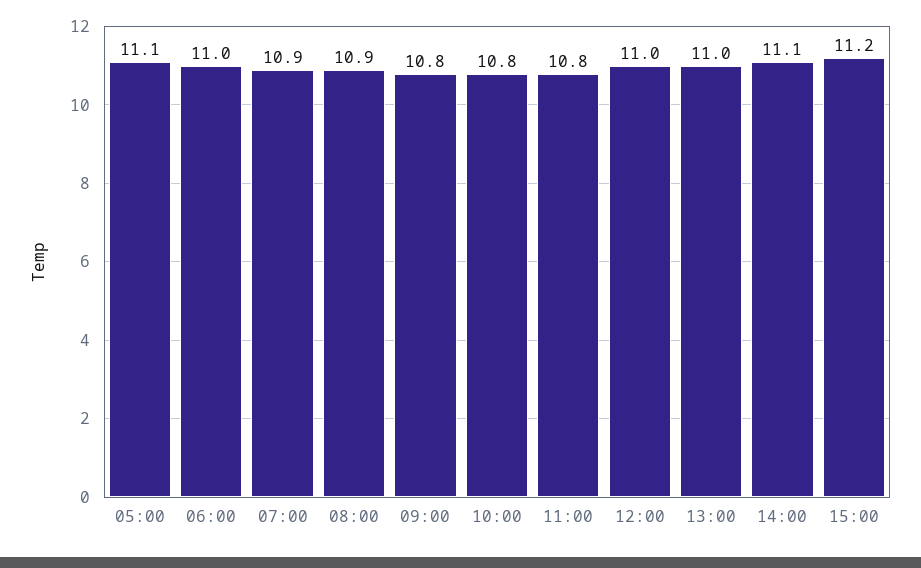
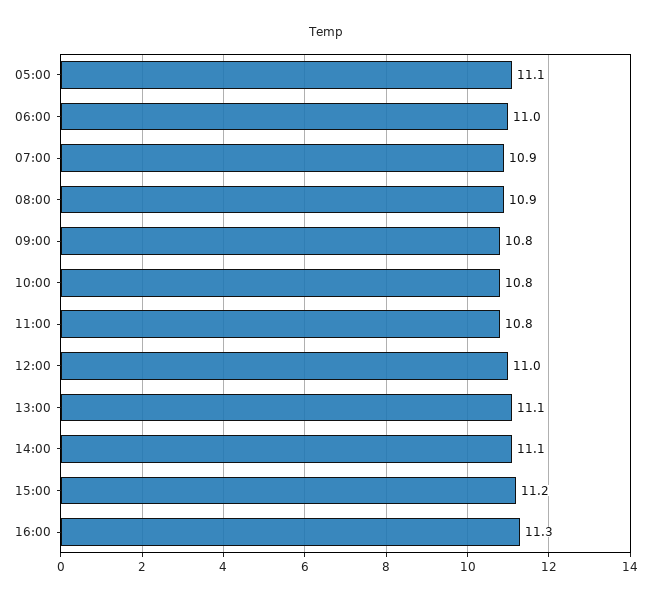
13:00: 11 -> 11.1
16:00: none -> 11.3

